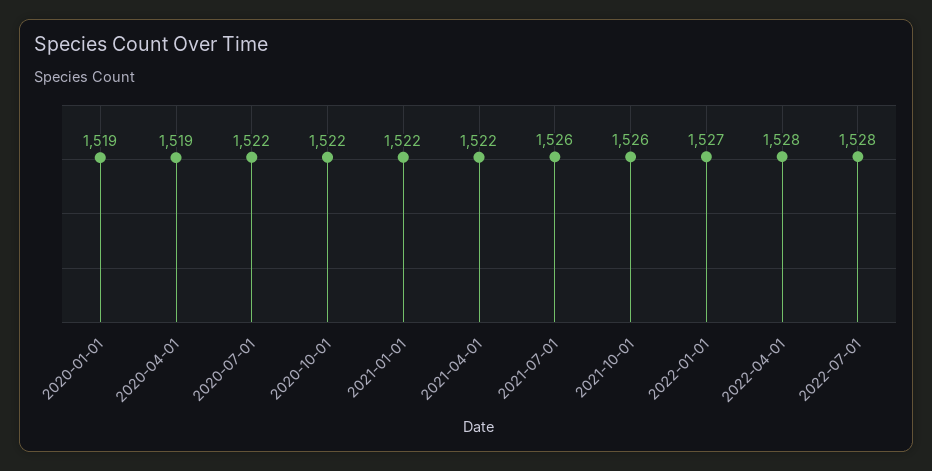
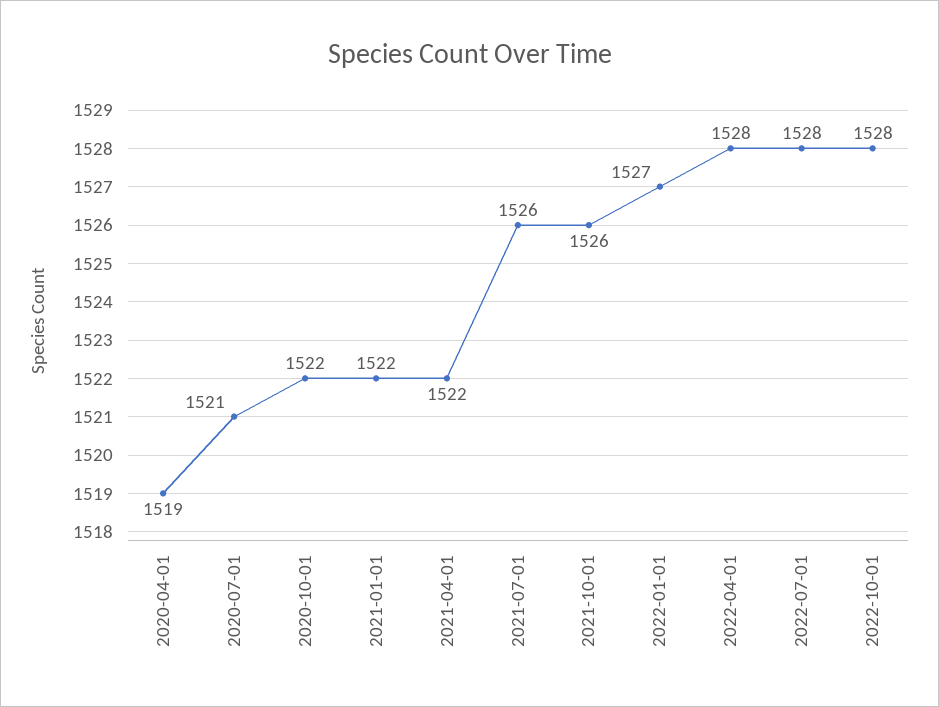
2020-01-01: 1519 -> none
2020-07-01: 1522 -> 1521
2022-10-01: none -> 1528

